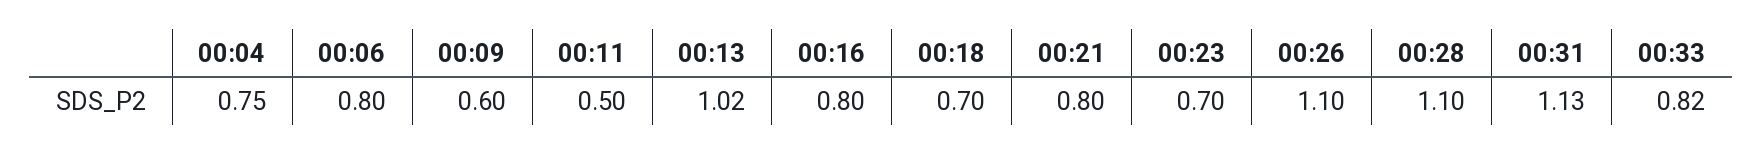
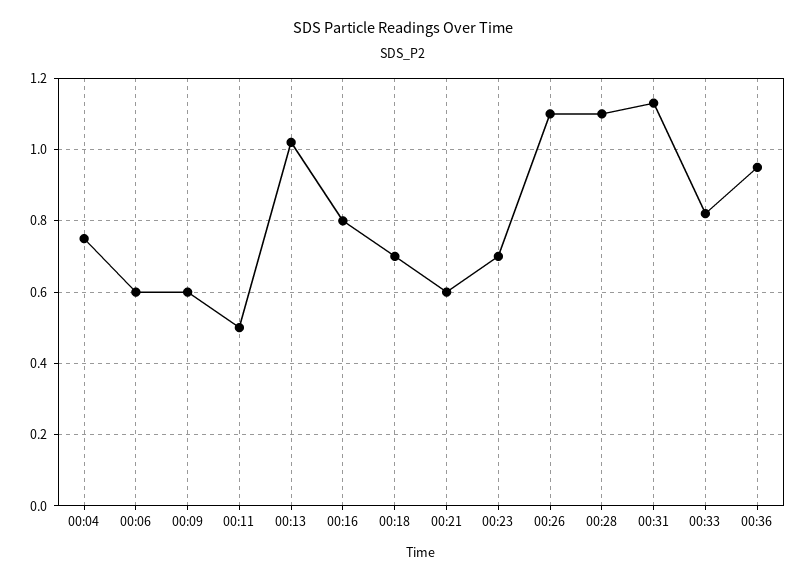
00:06: 0.8 -> 0.6
00:21: 0.8 -> 0.6
00:36: none -> 0.95

